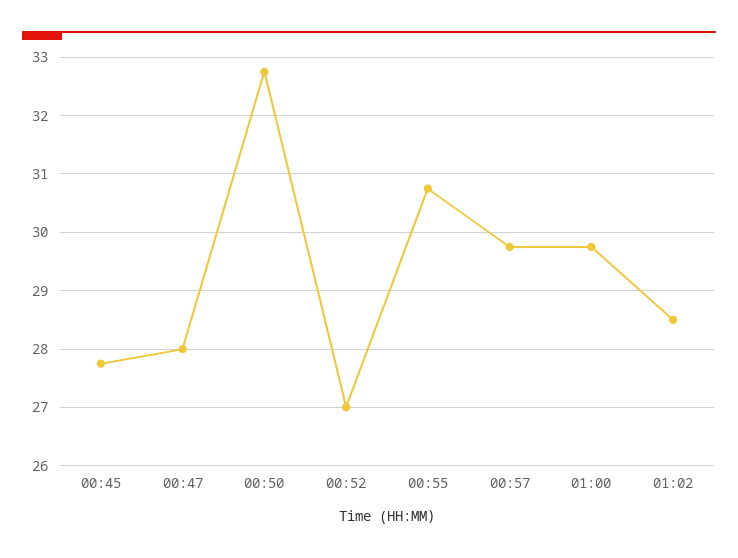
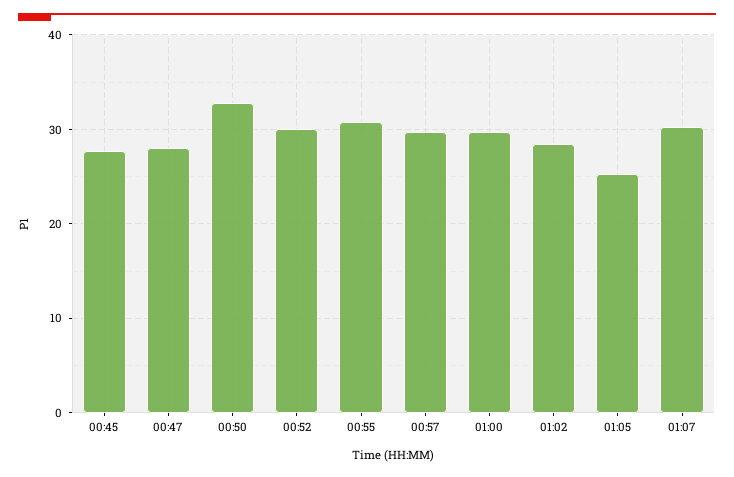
00:52: 27 -> 30
01:05: none -> 25
01:07: none -> 30

